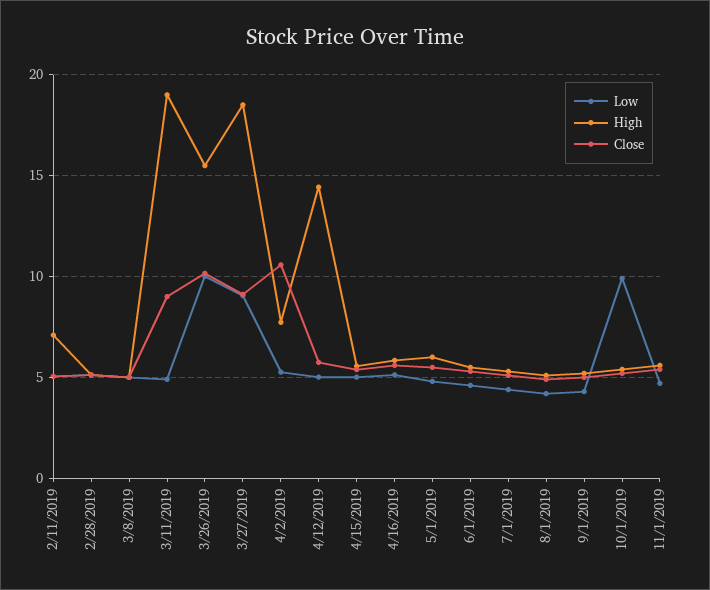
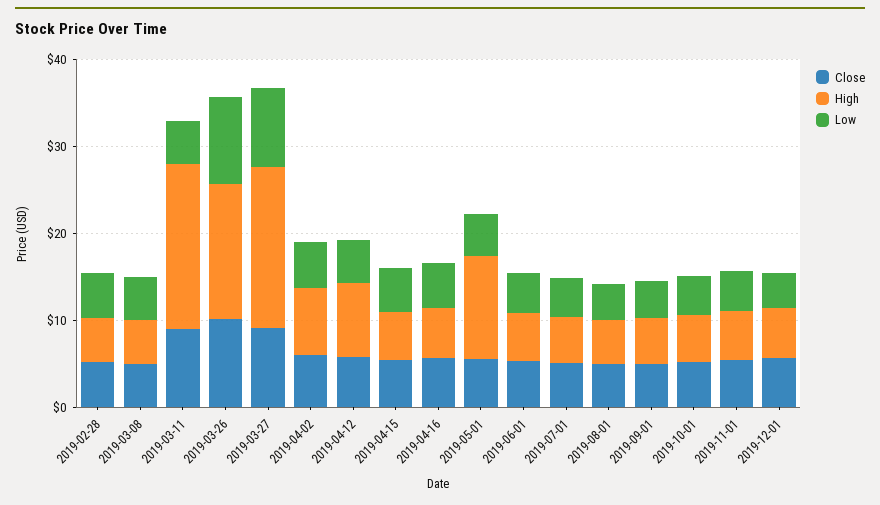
Low, 2/11/2019: 5 -> none
High, 2/11/2019: 7 -> none
Close, 2/11/2019: 5 -> none
Close, 4/2/2019: 10.5 -> 6
High, 4/12/2019: 14.5 -> 8
High, 5/1/2019: 6 -> 12
Low, 10/1/2019: 10 -> 4
Close, 2019-12-01: none -> 6
High, 2019-12-01: none -> 6
Low, 2019-12-01: none -> 4

